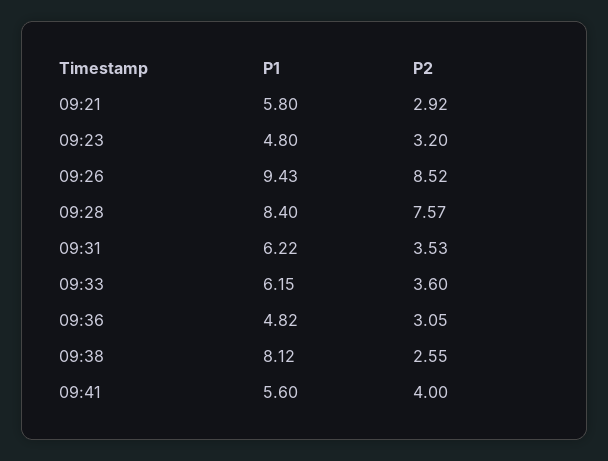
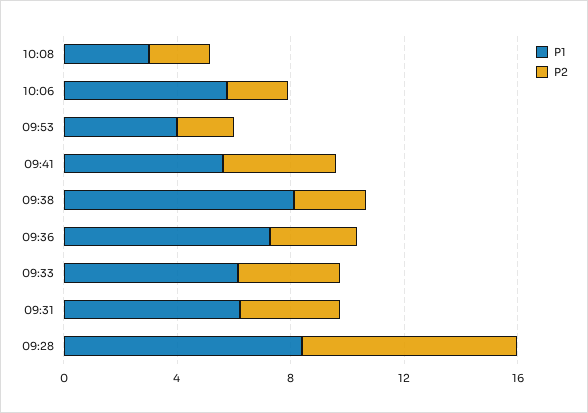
P1, 09:21: 5.8 -> none
P2, 09:21: 2.92 -> none
P1, 09:23: 4.8 -> none
P2, 09:23: 3.2 -> none
P1, 09:26: 9.43 -> none
P2, 09:26: 8.52 -> none
P1, 09:36: 4.82 -> 7
P1, 10:08: none -> 3
P2, 10:08: none -> 2
P1, 10:06: none -> 6
P2, 10:06: none -> 2
P1, 09:53: none -> 4
P2, 09:53: none -> 2

